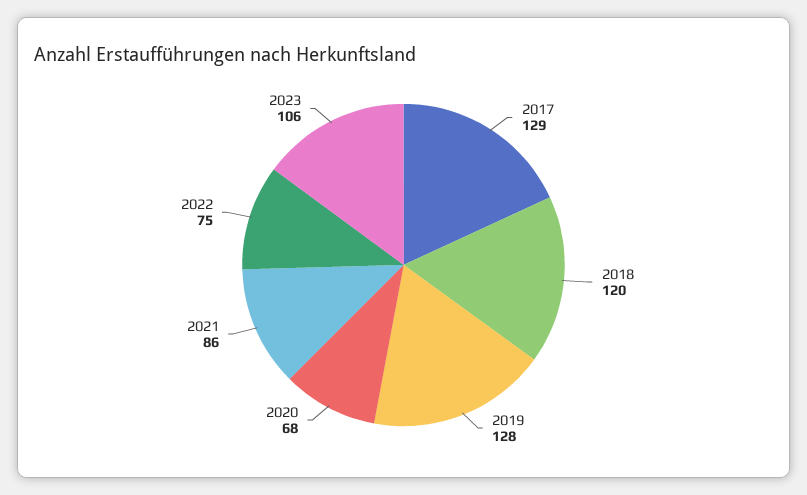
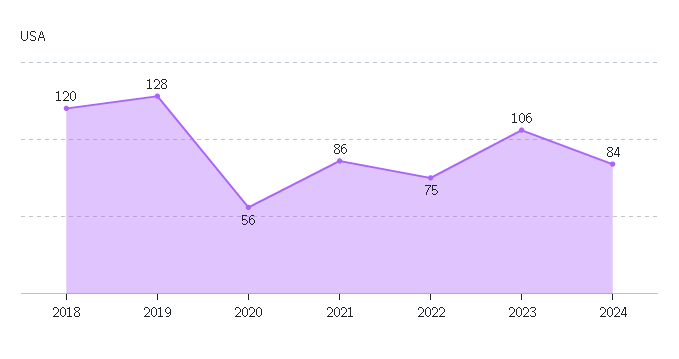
2017: 129 -> none
2020: 68 -> 56
2024: none -> 84

